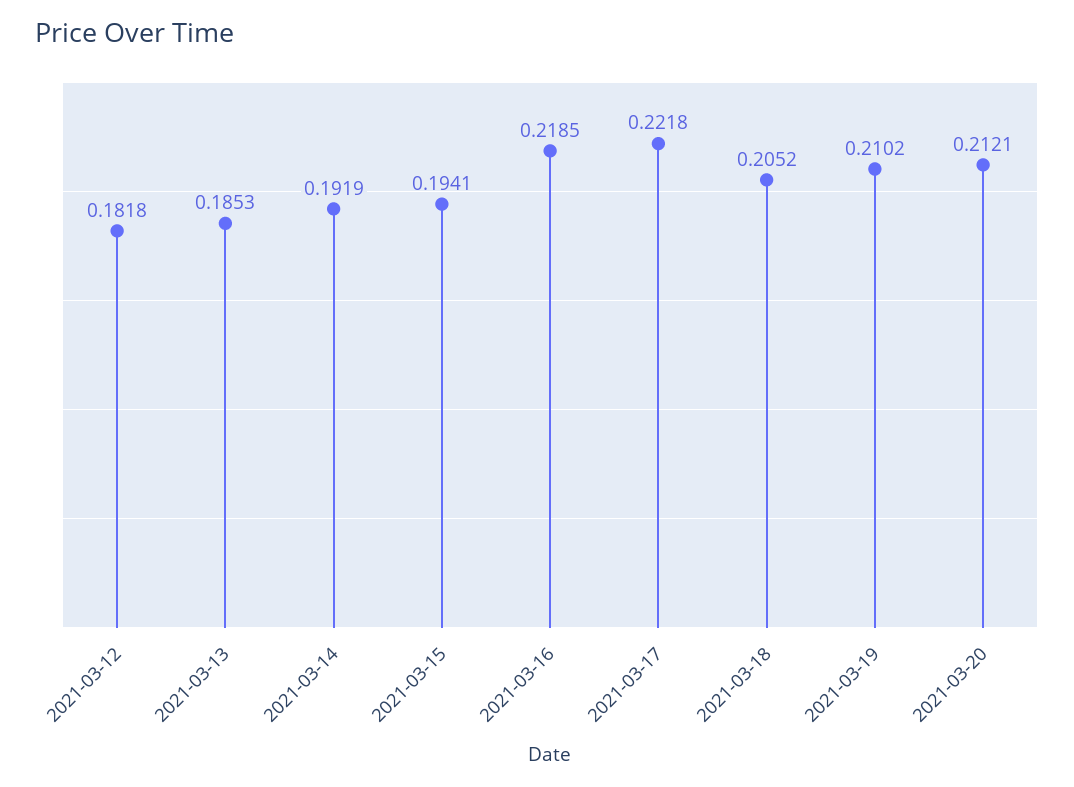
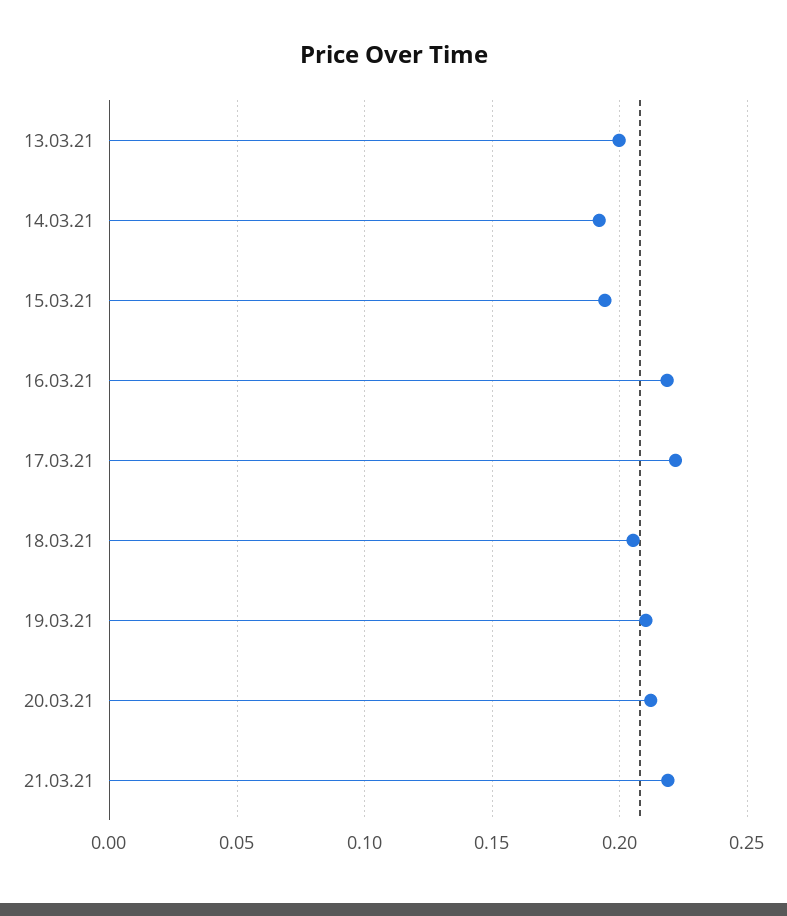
2021-03-12: 0.1818 -> none
2021-03-13: 0.1853 -> 0.2
21.03.21: none -> 0.22

